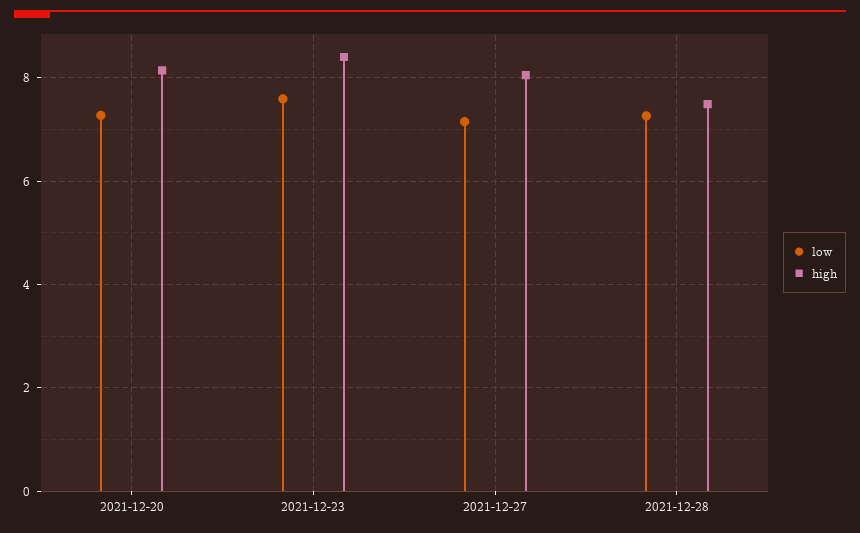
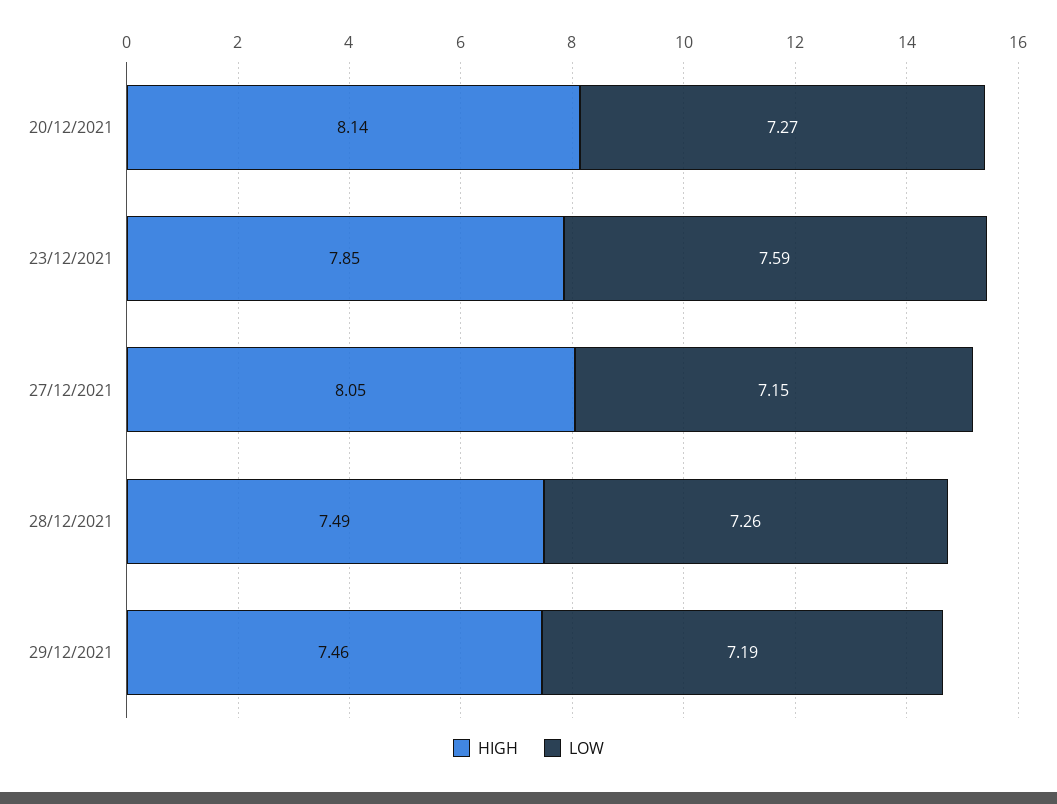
high, 2021-12-23: 8.4 -> 7.85
high, 29/12/2021: none -> 7.46
low, 29/12/2021: none -> 7.19

